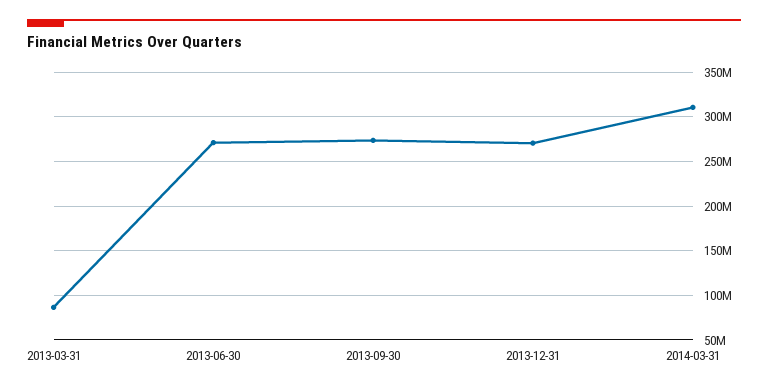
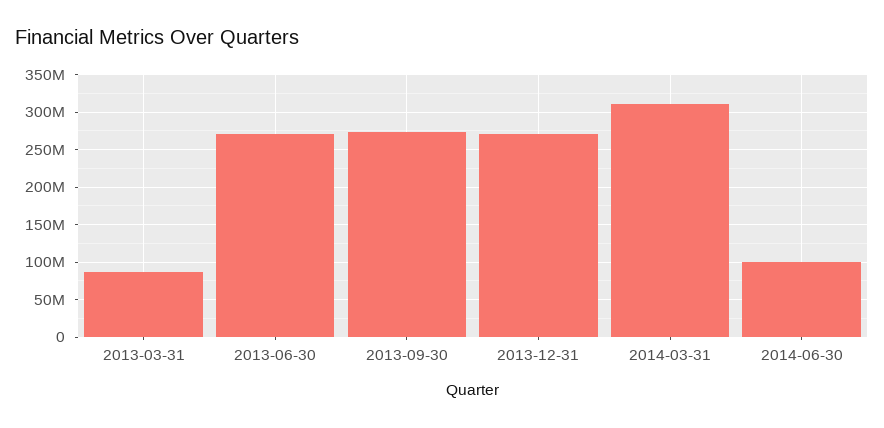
2014-06-30: none -> 100000000

